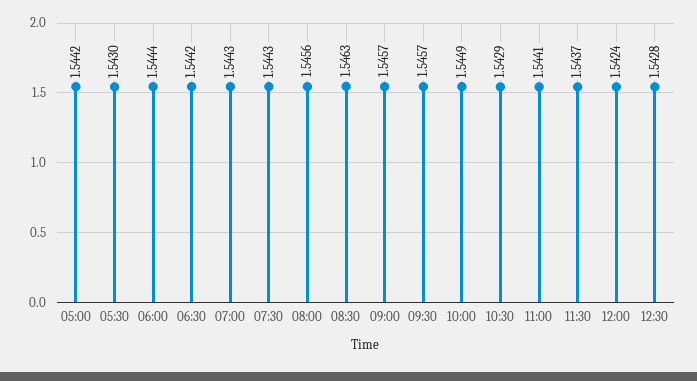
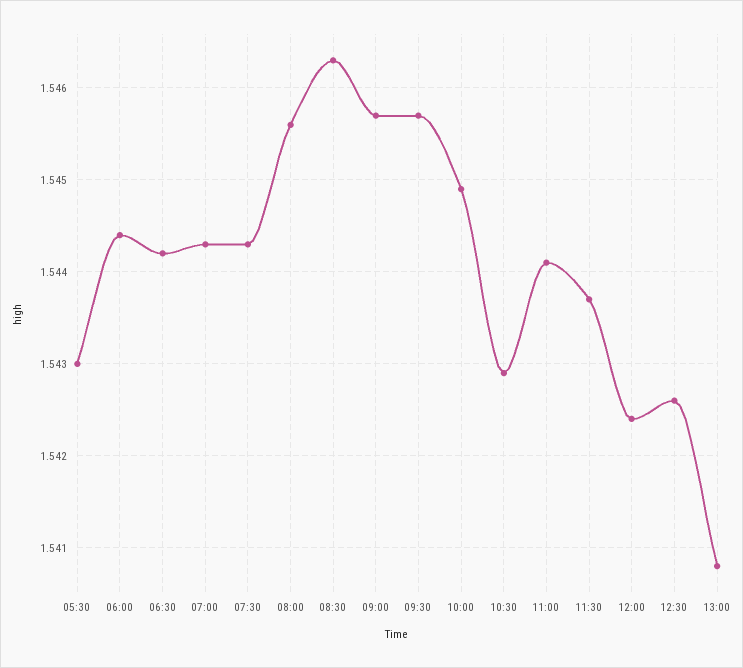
05:00: 1.5442 -> none
12:30: 1.5428 -> 1.5426
13:00: none -> 1.5408

